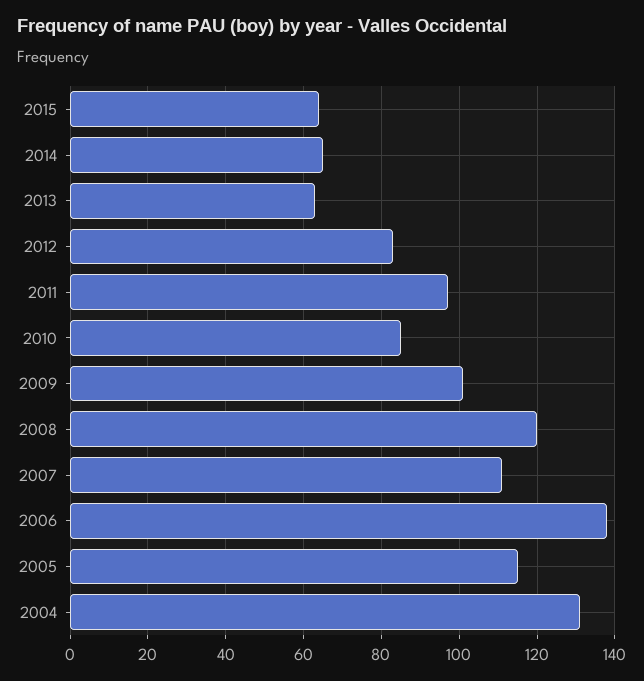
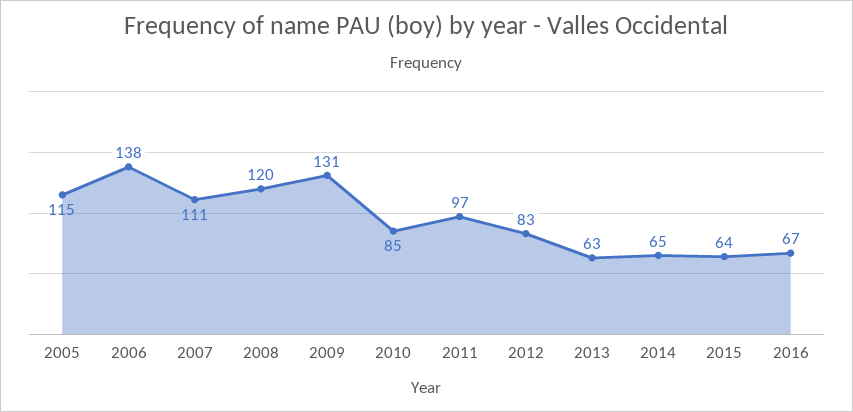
2009: 100 -> 131
2004: 130 -> none
2016: none -> 67

